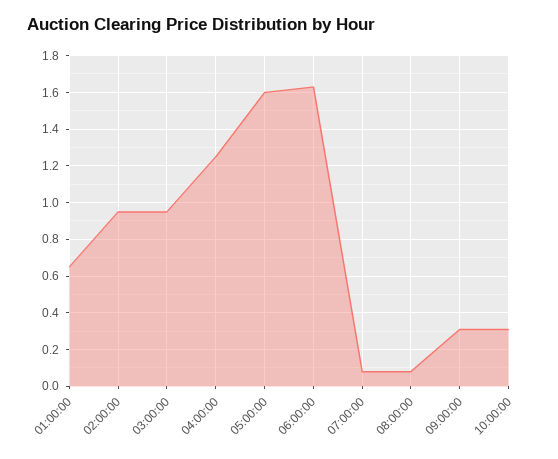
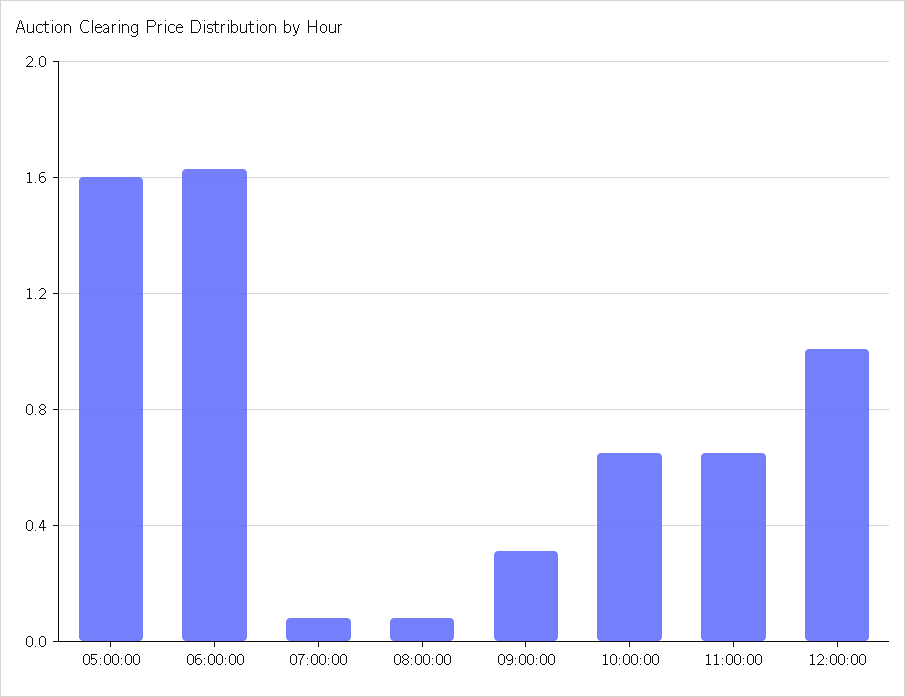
01:00:00: 0.65 -> none
02:00:00: 0.95 -> none
03:00:00: 0.95 -> none
04:00:00: 1.25 -> none
10:00:00: 0.3 -> 0.65
11:00:00: none -> 0.65
12:00:00: none -> 1

